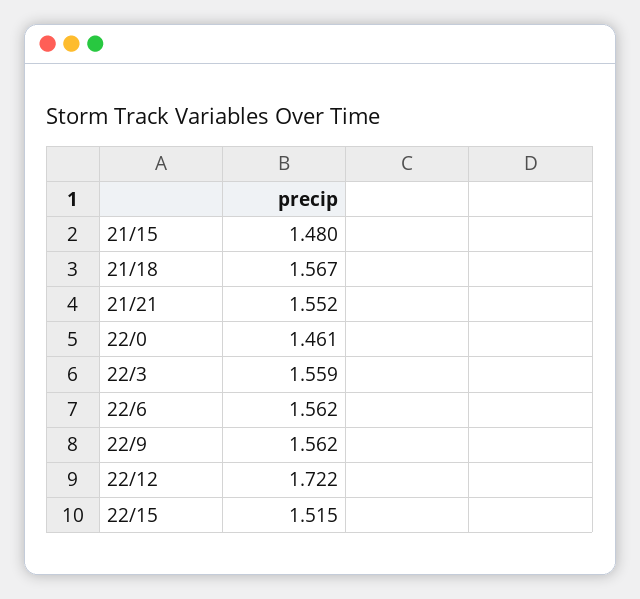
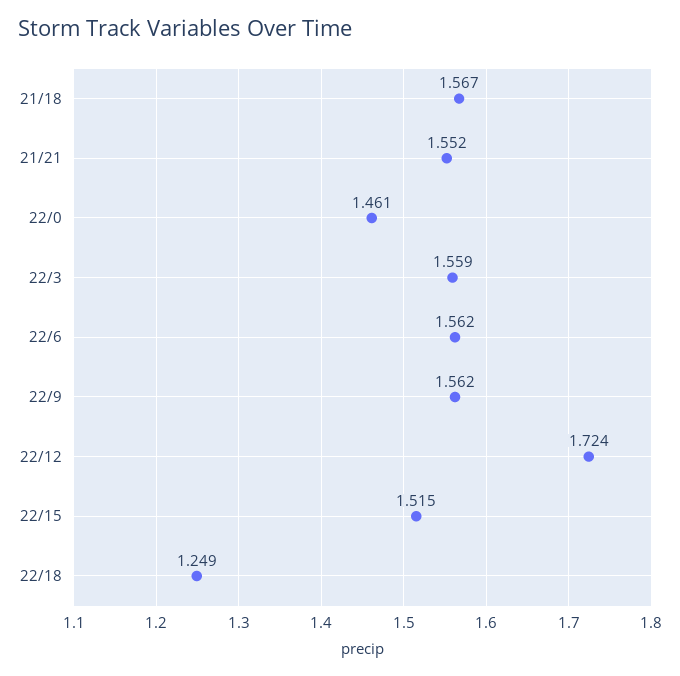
21/15: 1.48 -> none
22/12: 1.722 -> 1.724
22/18: none -> 1.249

